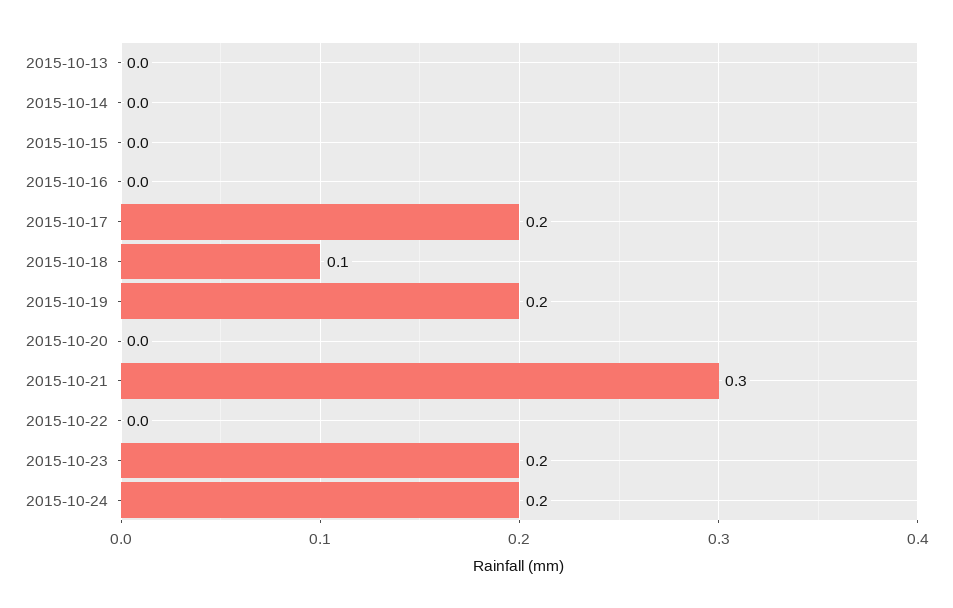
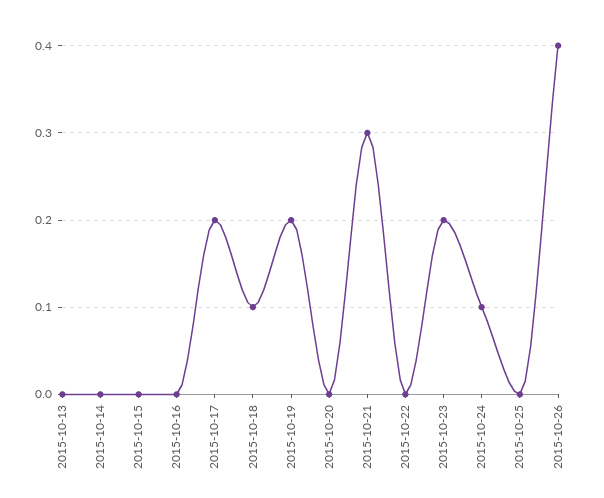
2015-10-24: 0.2 -> 0.1
2015-10-25: none -> 0
2015-10-26: none -> 0.4

